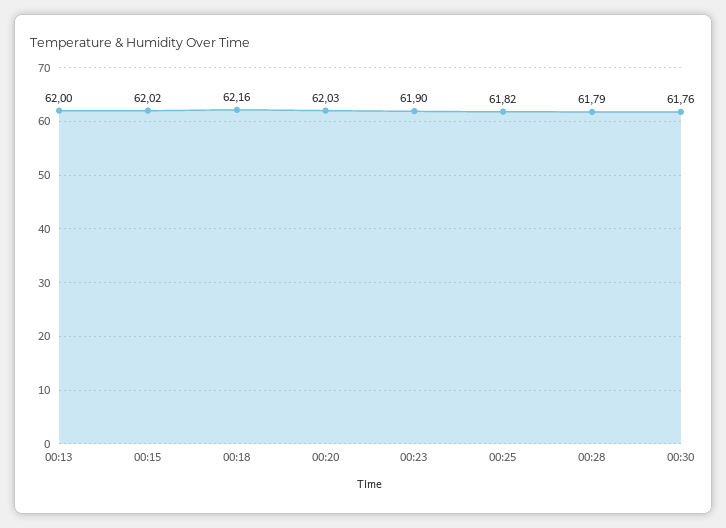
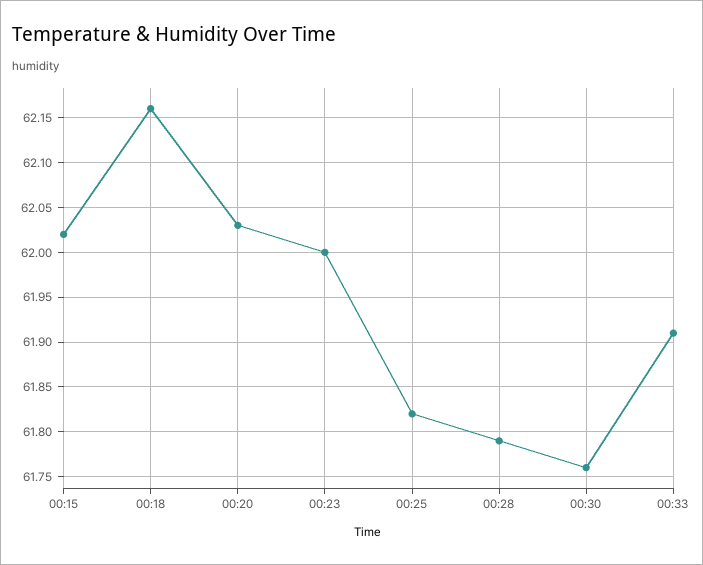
00:13: 62 -> none
00:23: 61.9 -> 62
00:33: none -> 61.91

